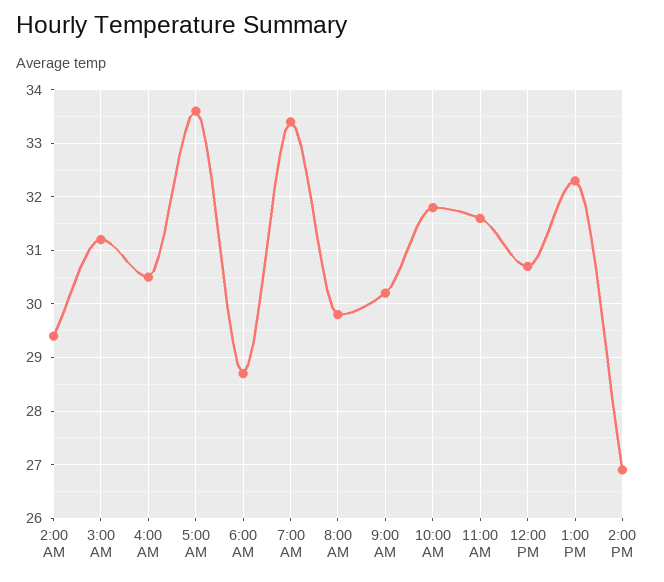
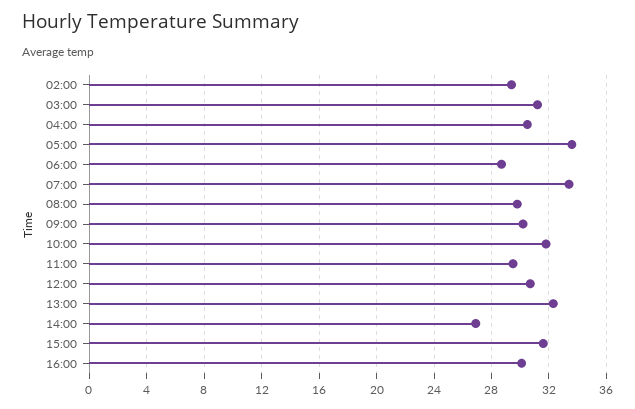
11:00 AM: 31.5 -> 29.5
15:00: none -> 31.5
16:00: none -> 30

